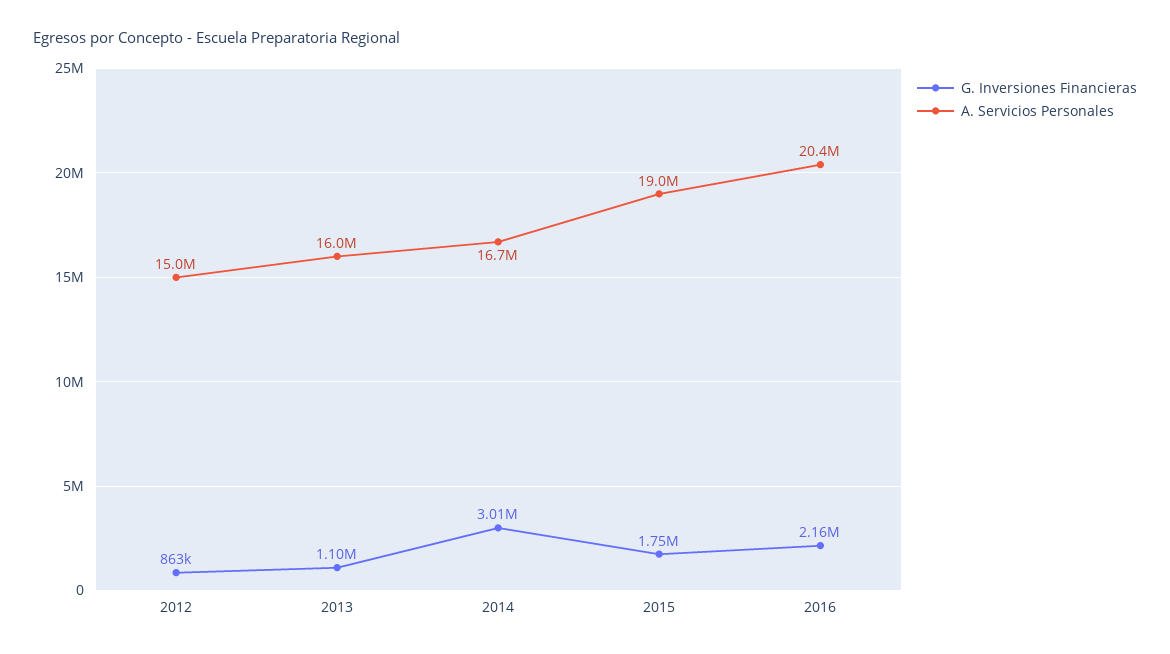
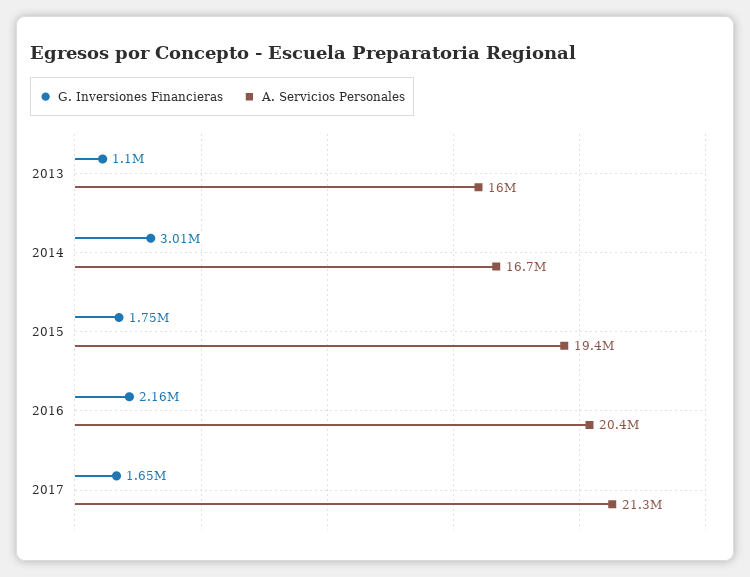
G. Inversiones Financieras, 2012: 863000 -> none
A. Servicios Personales, 2012: 15000000 -> none
A. Servicios Personales, 2015: 19000000 -> 19400000
G. Inversiones Financieras, 2017: none -> 1650000
A. Servicios Personales, 2017: none -> 21300000

